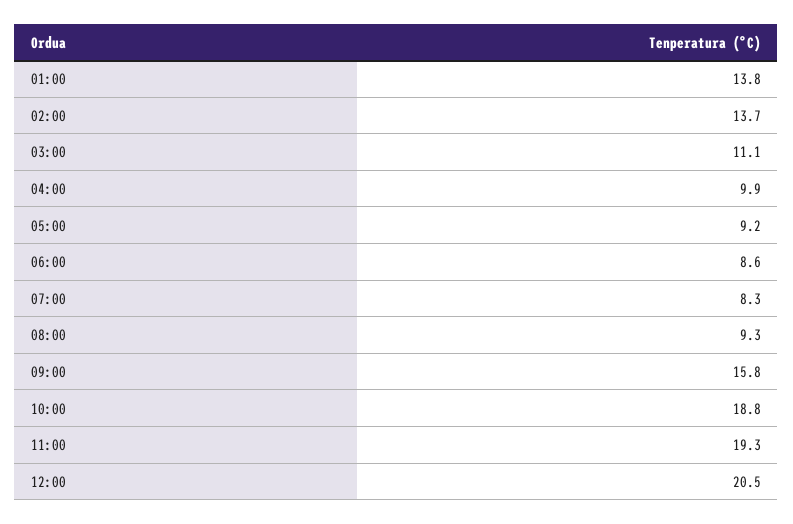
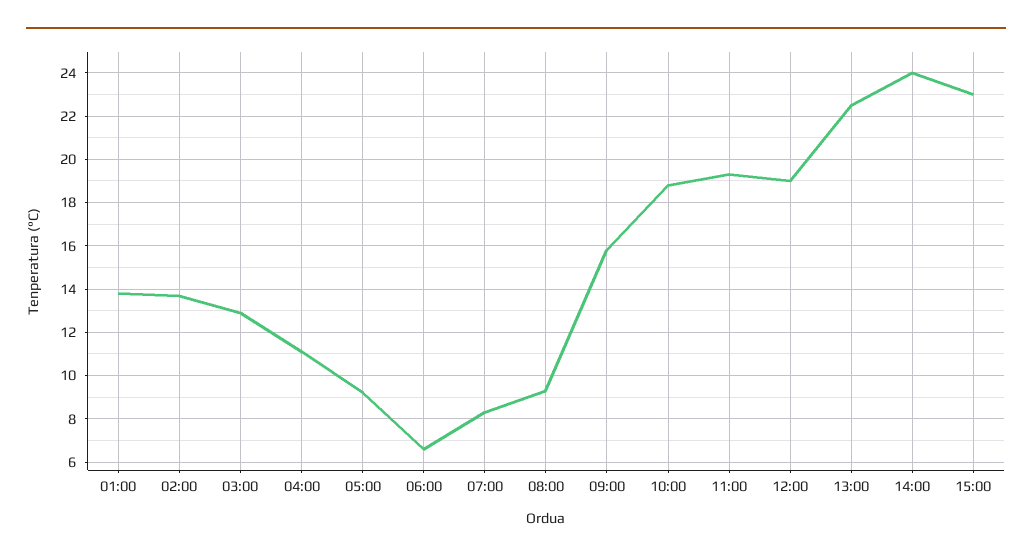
03:00: 11.1 -> 13
04:00: 9.9 -> 11
06:00: 8.6 -> 6.5
12:00: 20.5 -> 19
13:00: none -> 22.5
14:00: none -> 24
15:00: none -> 23

